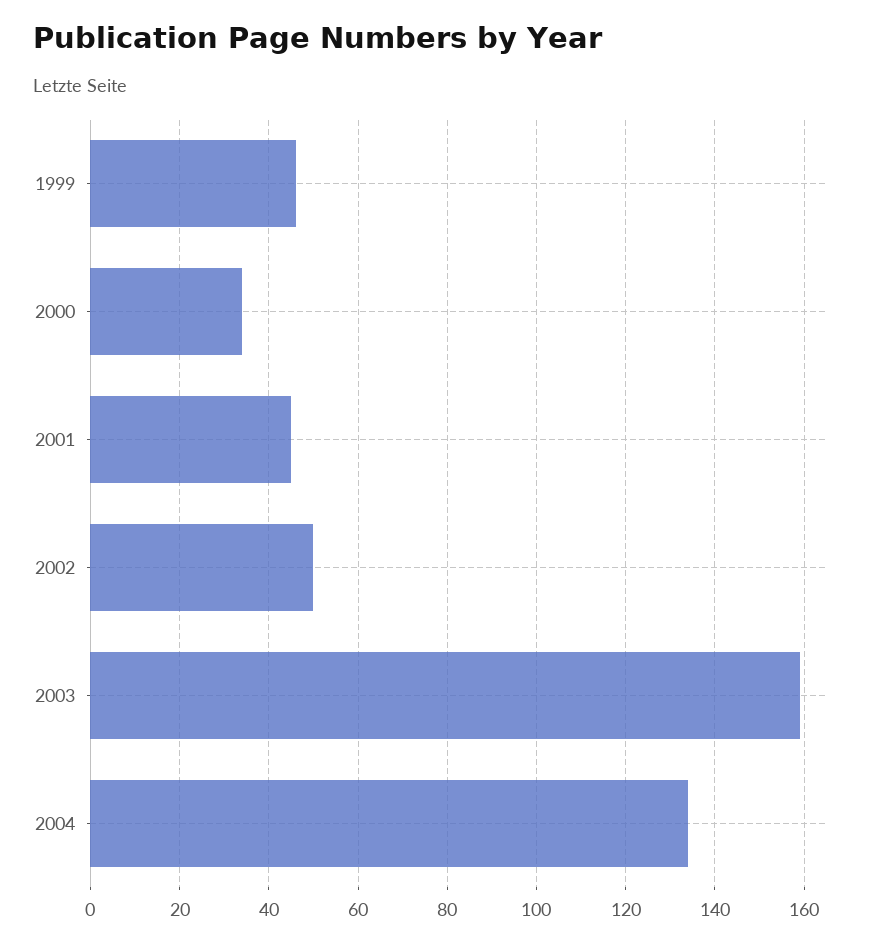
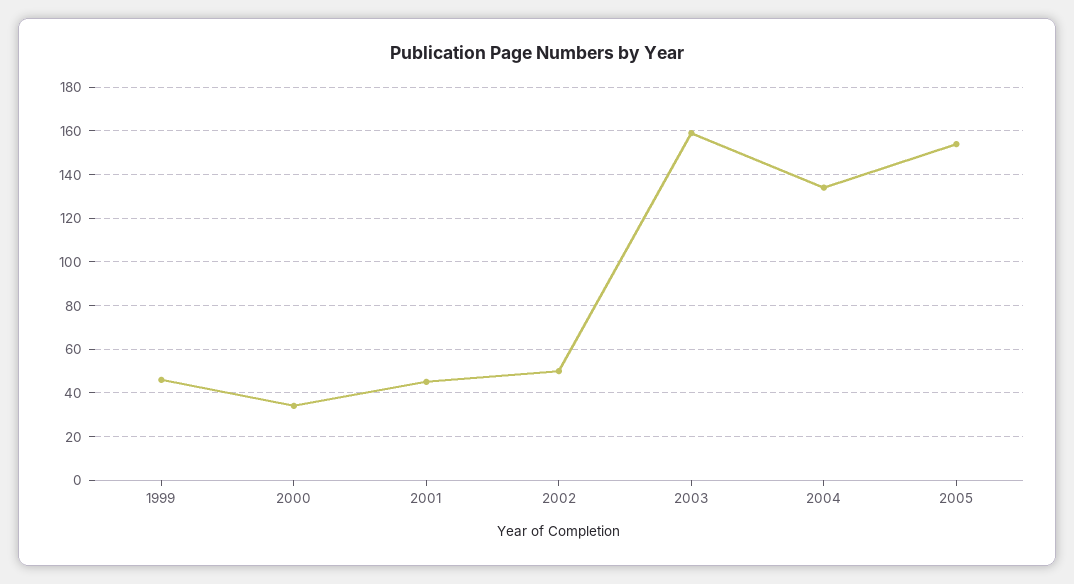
2005: none -> 155

